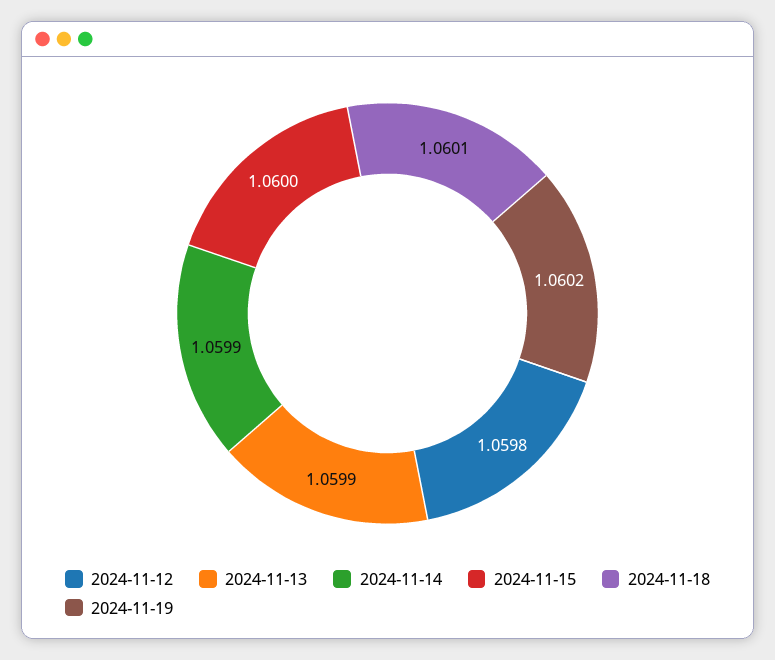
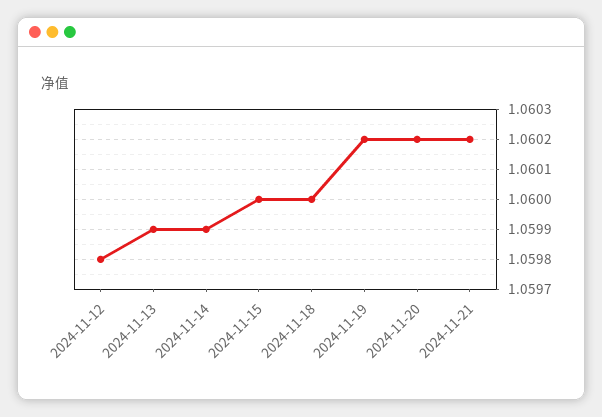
2024-11-18: 1.0601 -> 1.06
2024-11-20: none -> 1.0602
2024-11-21: none -> 1.0602

